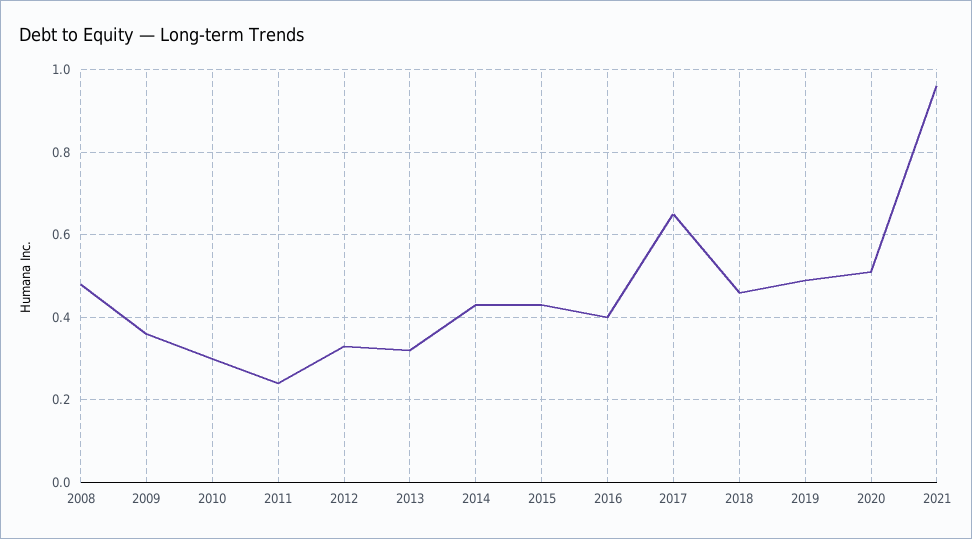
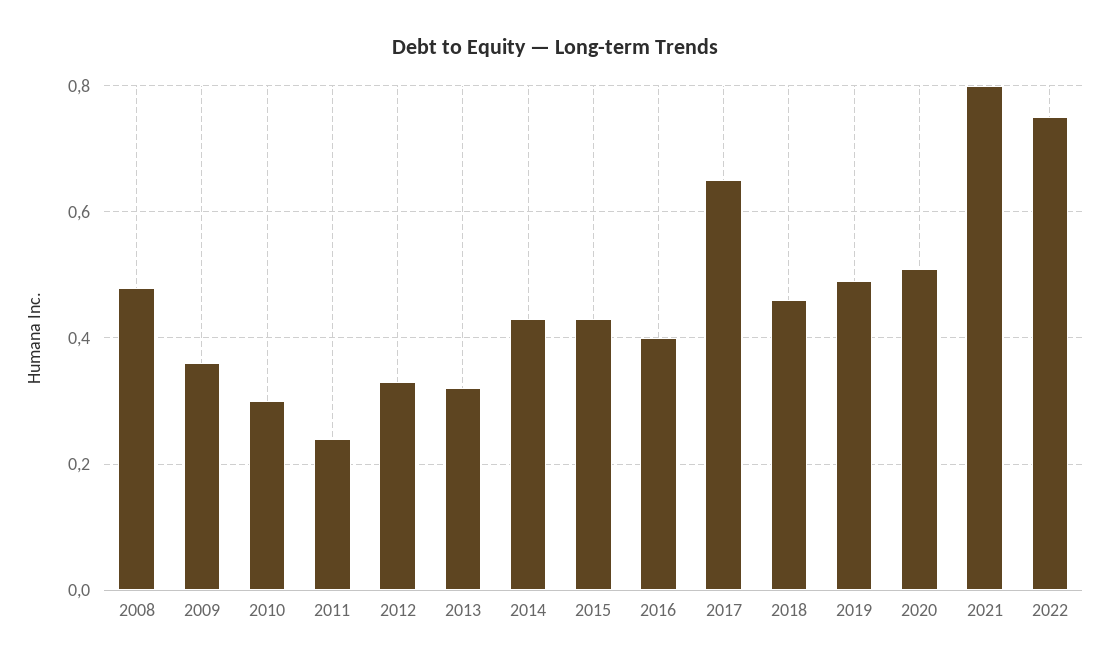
2021: 0.95 -> 0.8
2022: none -> 0.75

